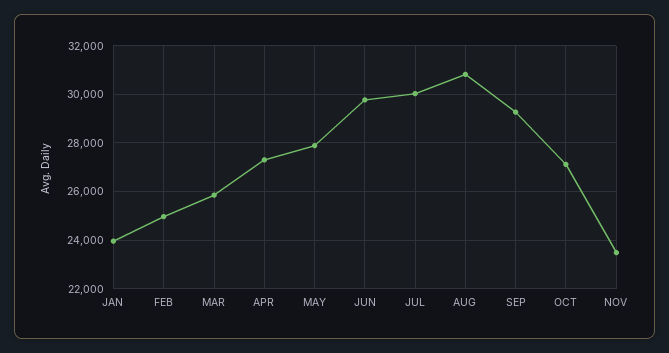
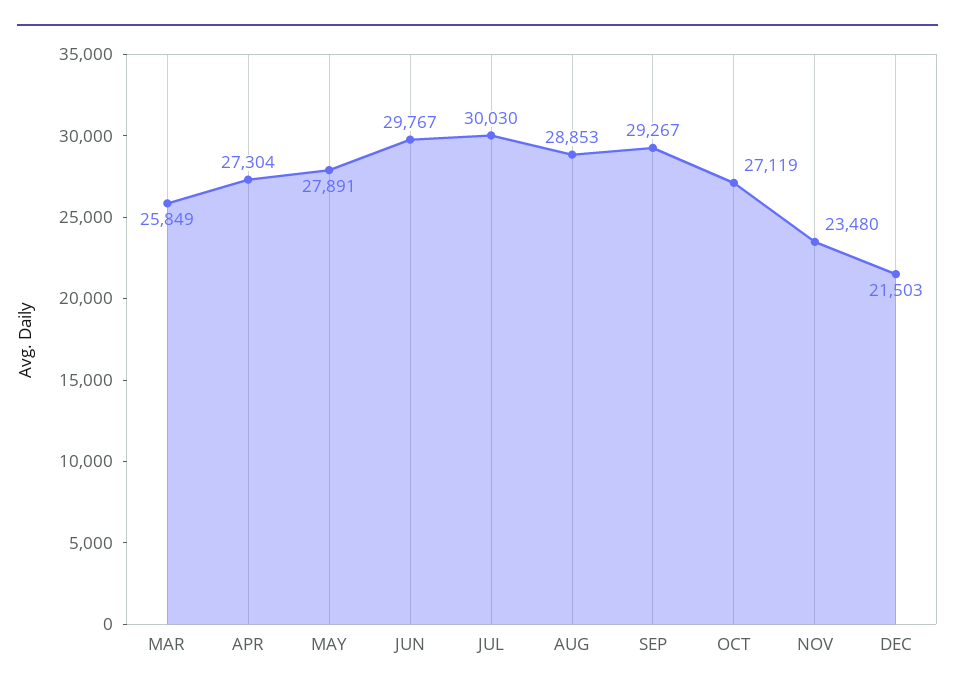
JAN: 24000 -> none
FEB: 25000 -> none
AUG: 30750 -> 28853
DEC: none -> 21503

